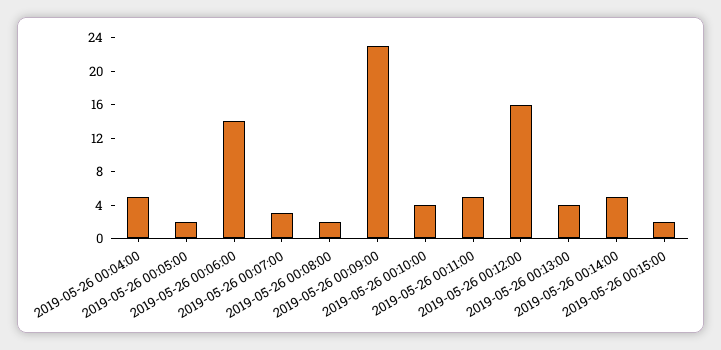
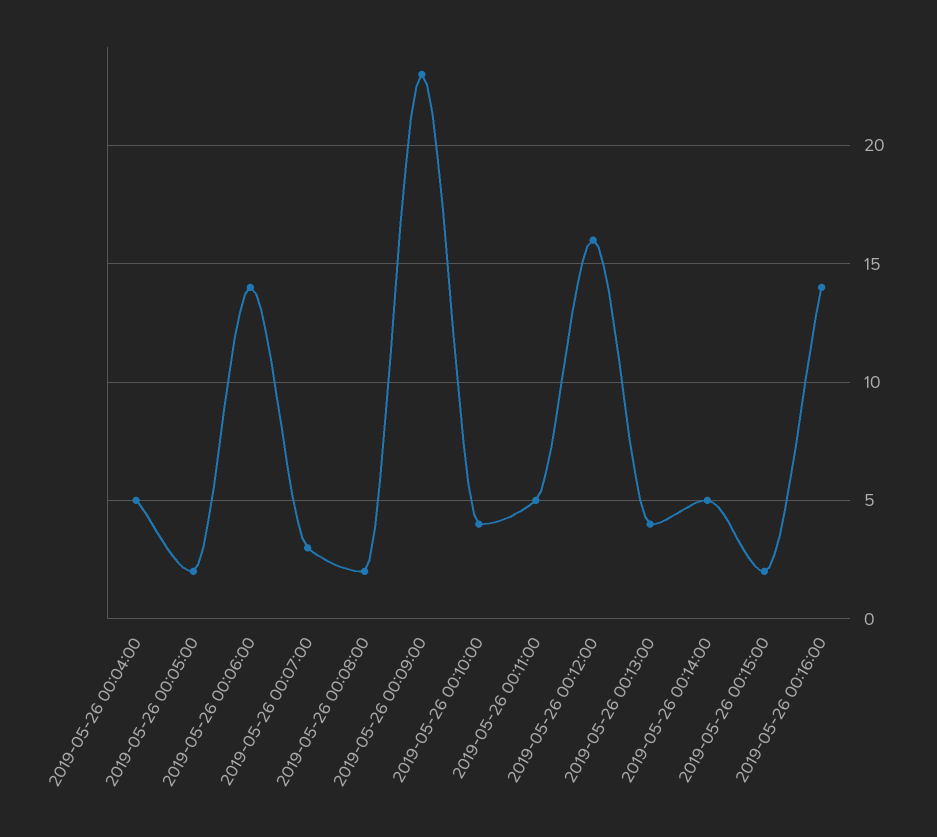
2019-05-26 00:16:00: none -> 14

